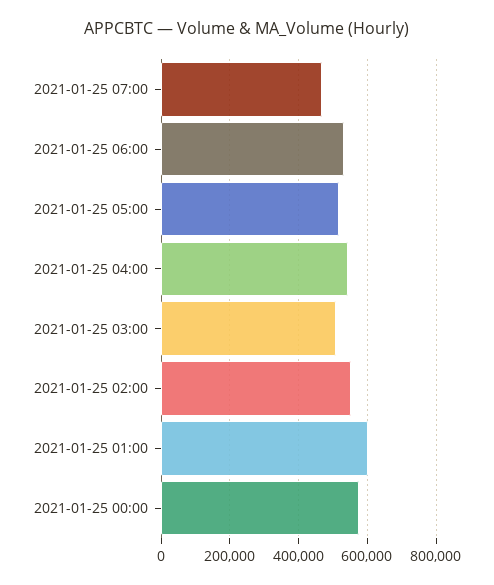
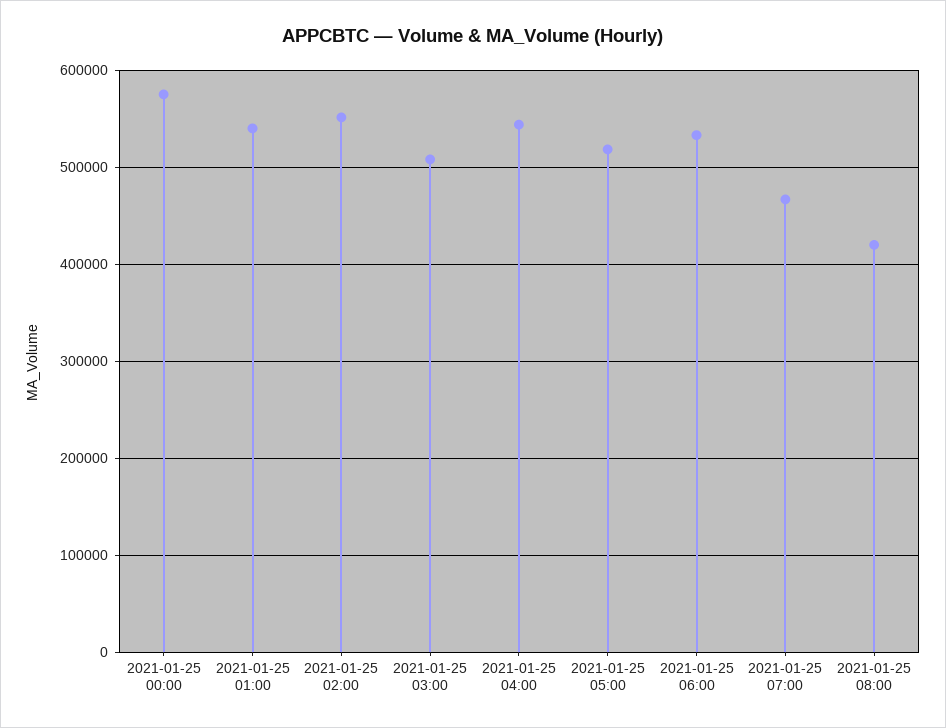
2021-01-25 01:00: 600000 -> 540000
2021-01-25 08:00: none -> 420000

